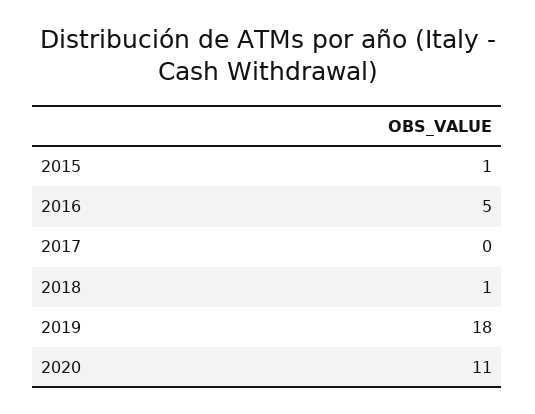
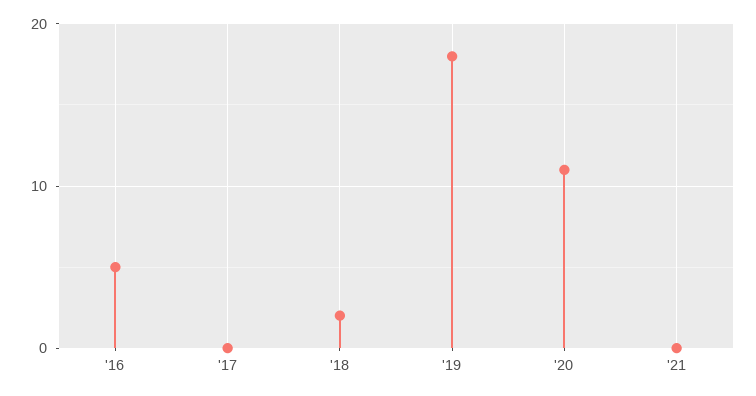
2015: 1 -> none
2018: 1 -> 2
'21: none -> 0

